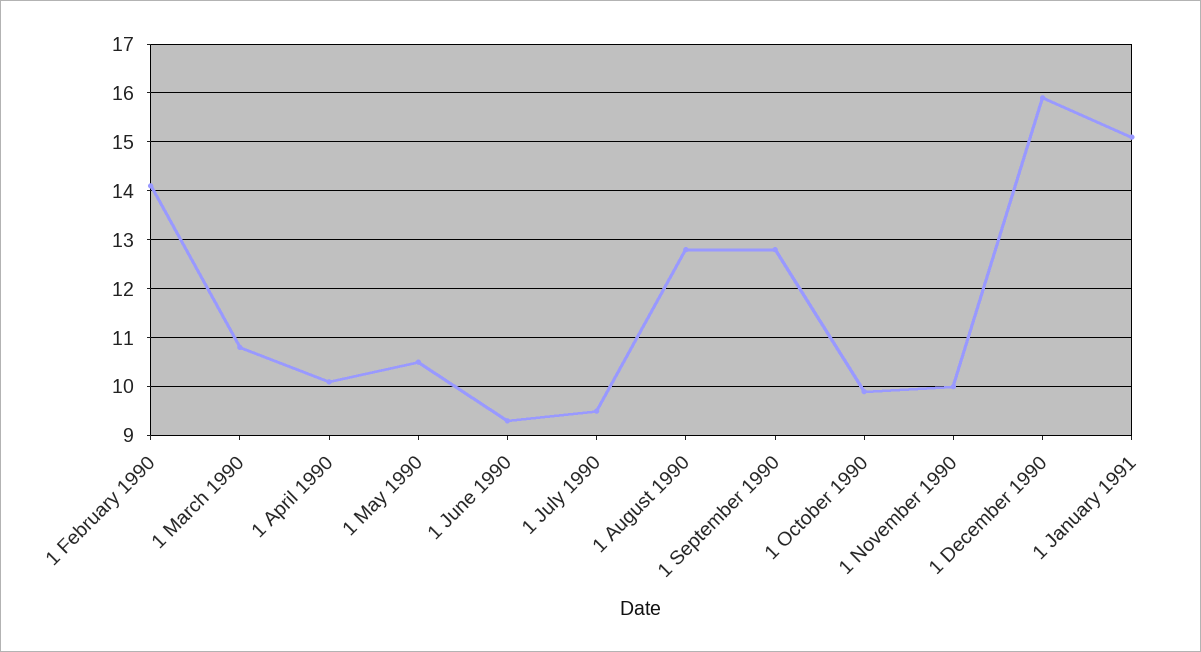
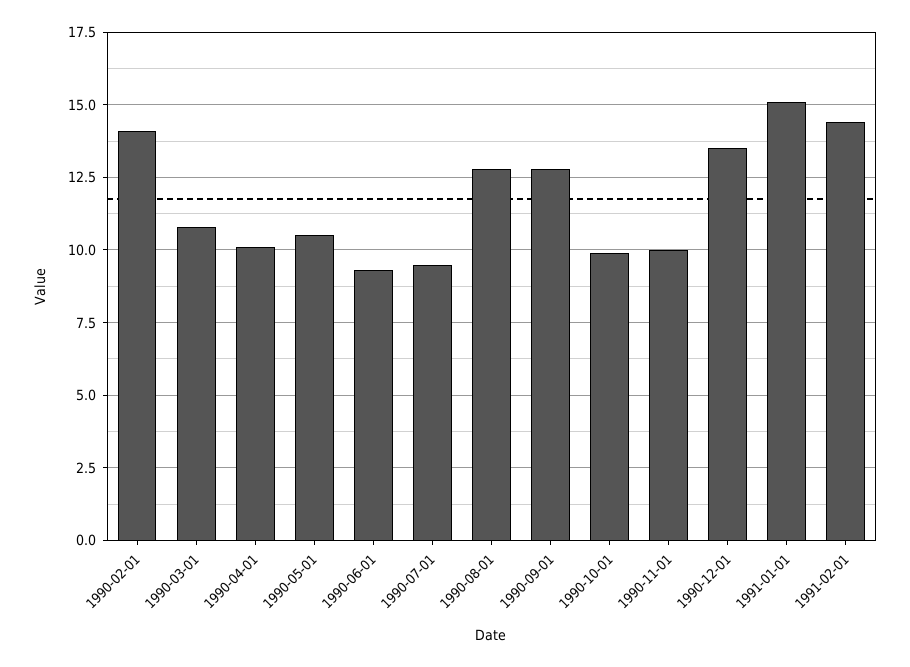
1 December 1990: 16 -> 13.5
1991-02-01: none -> 14.5

